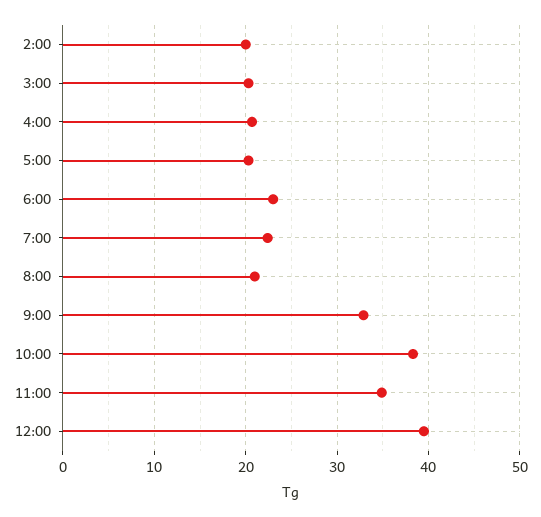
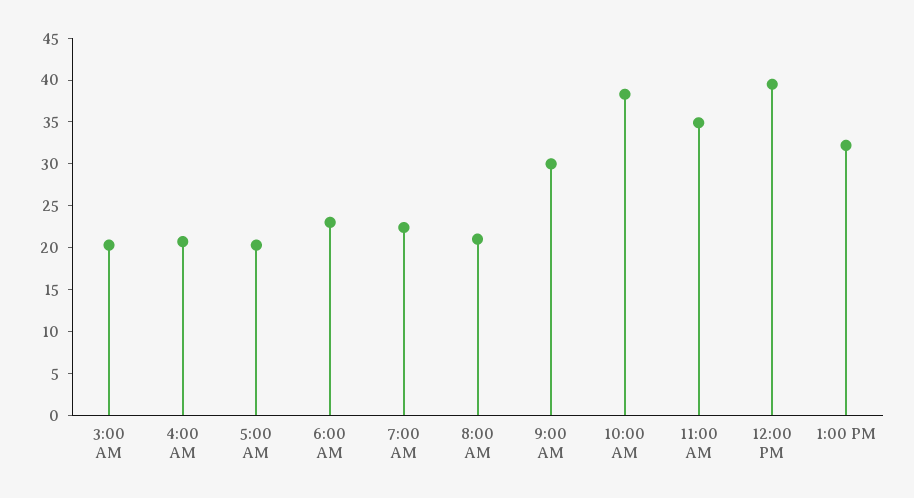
2:00: 20 -> none
9:00: 33 -> 30
1:00 PM: none -> 32

